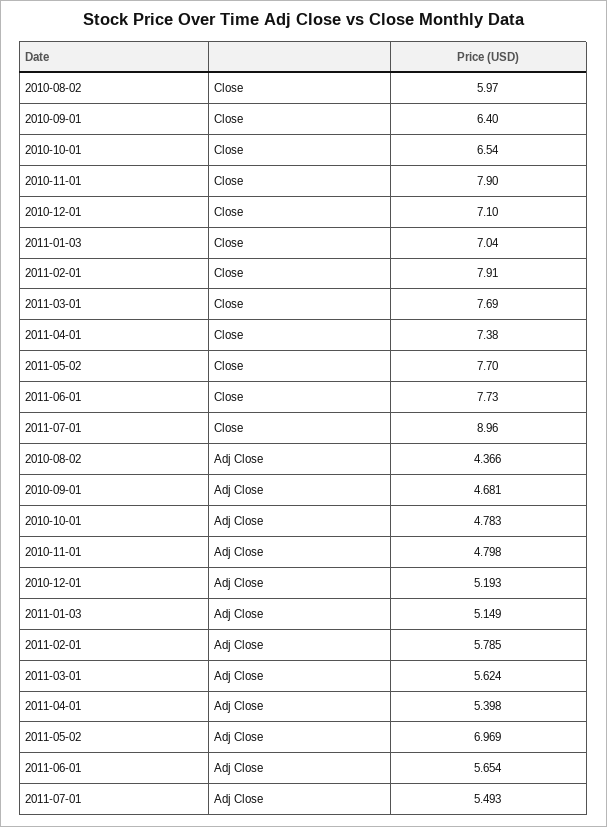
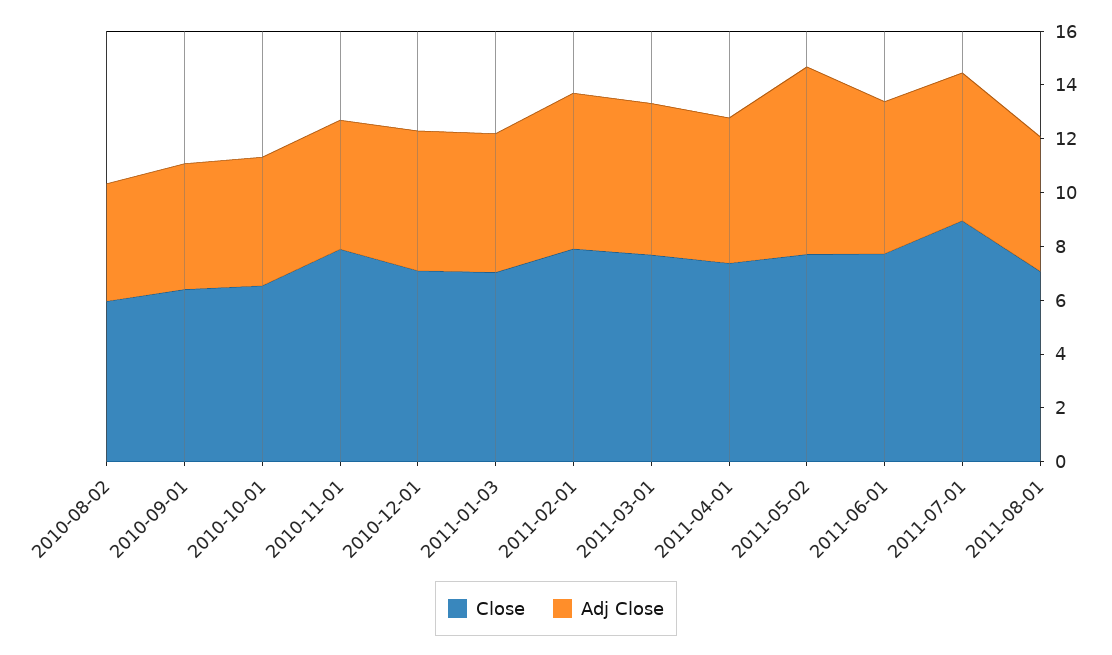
Close, 2011-08-01: none -> 7
Adj Close, 2011-08-01: none -> 5

